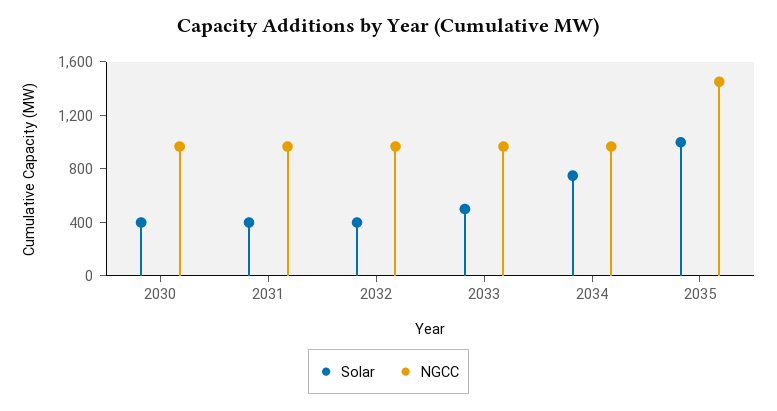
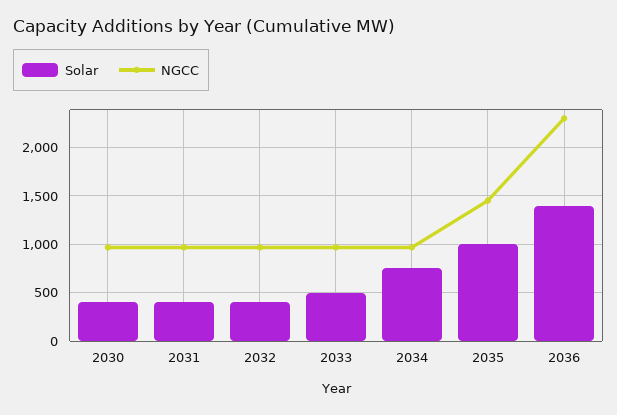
Solar, 2036: none -> 1400
NGCC, 2036: none -> 2300

